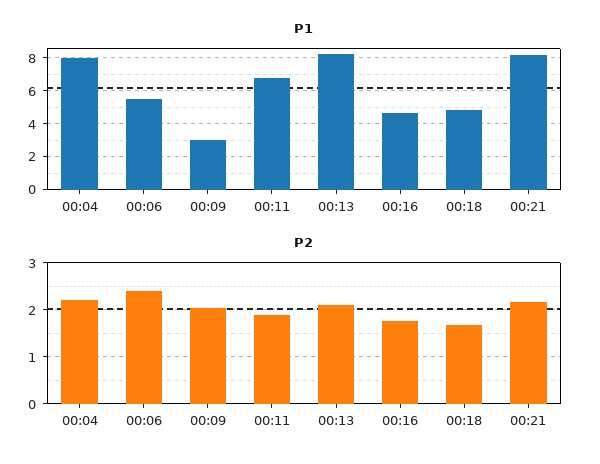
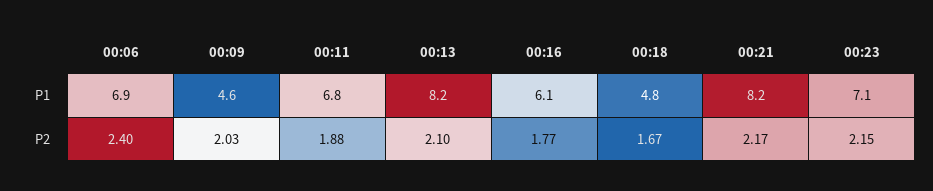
P1, 00:04: 8 -> none
P1, 00:06: 5.5 -> 6.9
P1, 00:09: 3 -> 4.6
P1, 00:16: 4.5 -> 6.1
P2, 00:04: 2.2 -> none
P1, 00:23: none -> 7.1
P2, 00:23: none -> 2.15

